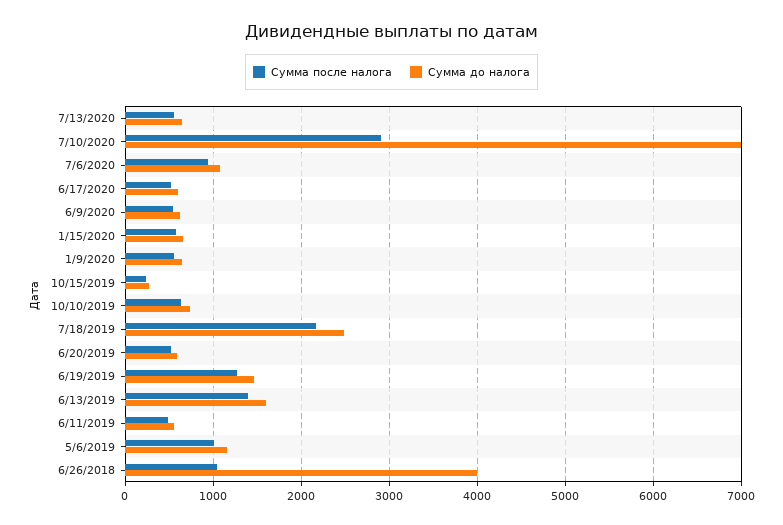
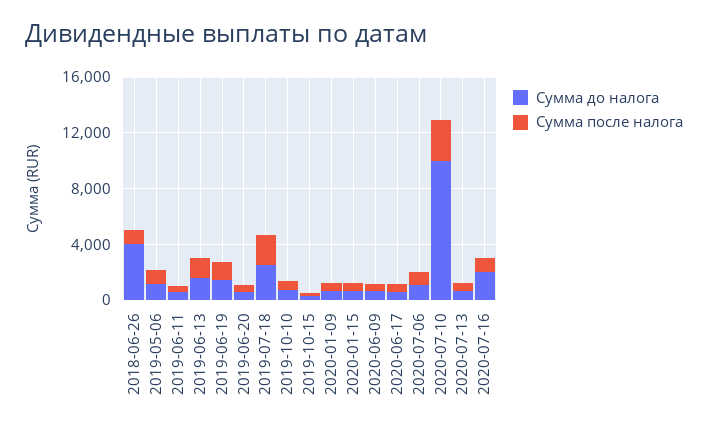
Сумма до налога, 7/10/2020: 7000 -> 10000
Сумма до налога, 2020-07-16: none -> 2000
Сумма после налога, 2020-07-16: none -> 1000

